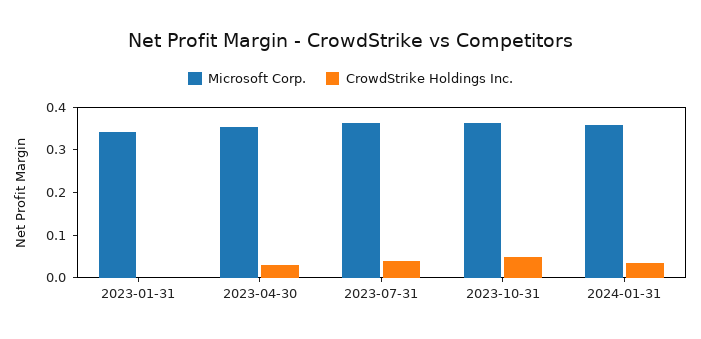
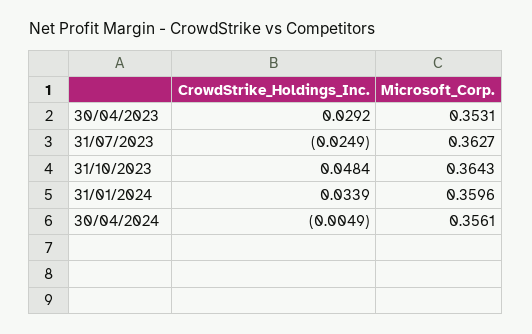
Microsoft Corp., 2023-01-31: 0.34 -> none
CrowdStrike Holdings Inc., 2023-01-31: 0 -> none
CrowdStrike Holdings Inc., 2023-07-31: 0.04 -> -0.0249
CrowdStrike Holdings Inc., 30/04/2024: none -> -0.0049
Microsoft Corp., 30/04/2024: none -> 0.3561

